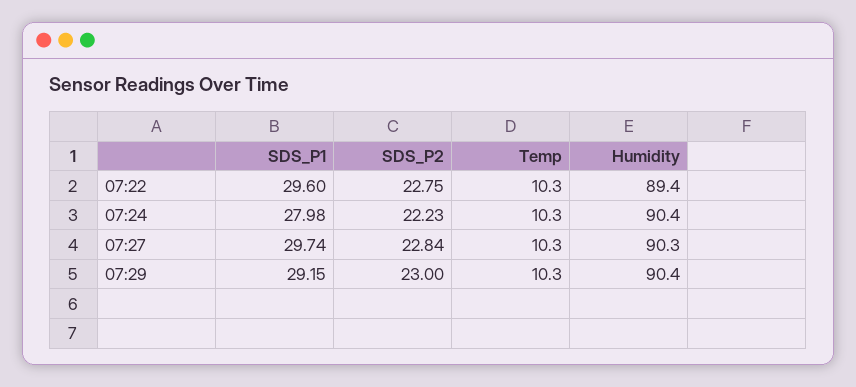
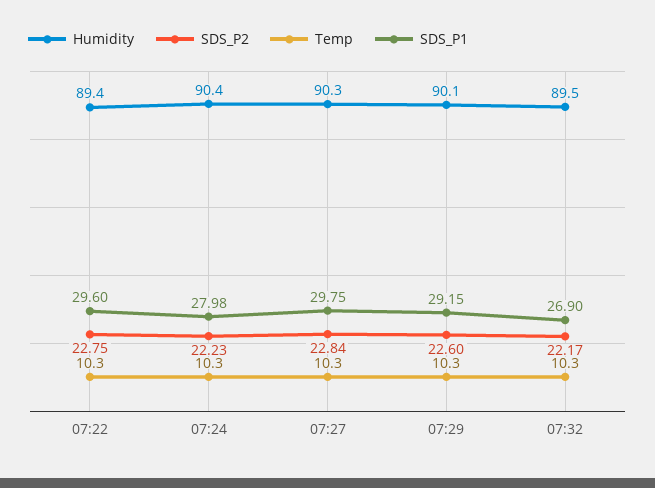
SDS_P1, 07:27: 29.74 -> 29.75
SDS_P2, 07:29: 23 -> 22.6
Humidity, 07:29: 90.4 -> 90.1
Humidity, 07:32: none -> 89.5
SDS_P2, 07:32: none -> 22.17
Temp, 07:32: none -> 10.3
SDS_P1, 07:32: none -> 26.9

